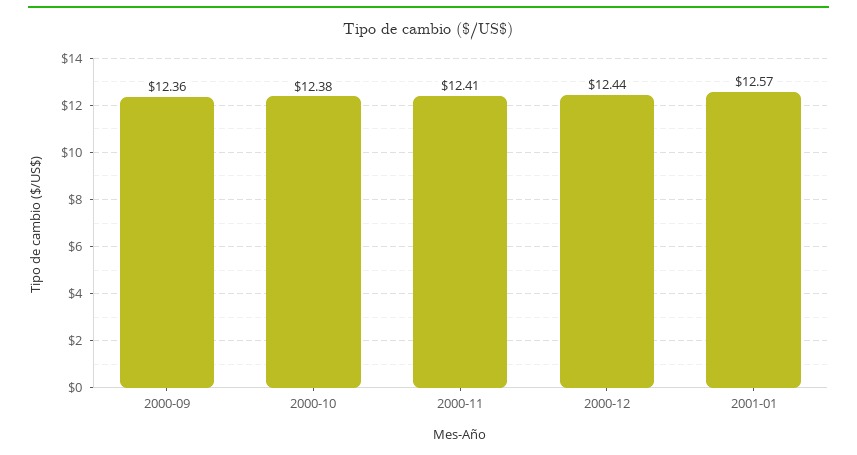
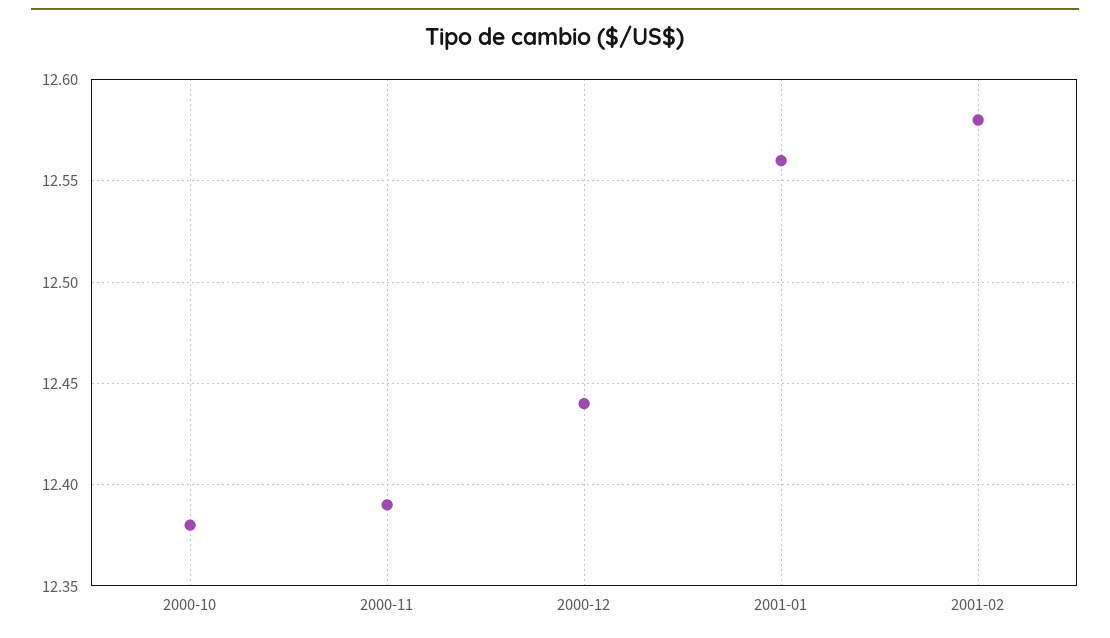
2000-09: 12.36 -> none
2000-11: 12.41 -> 12.39
2001-01: 12.57 -> 12.56
2001-02: none -> 12.58

